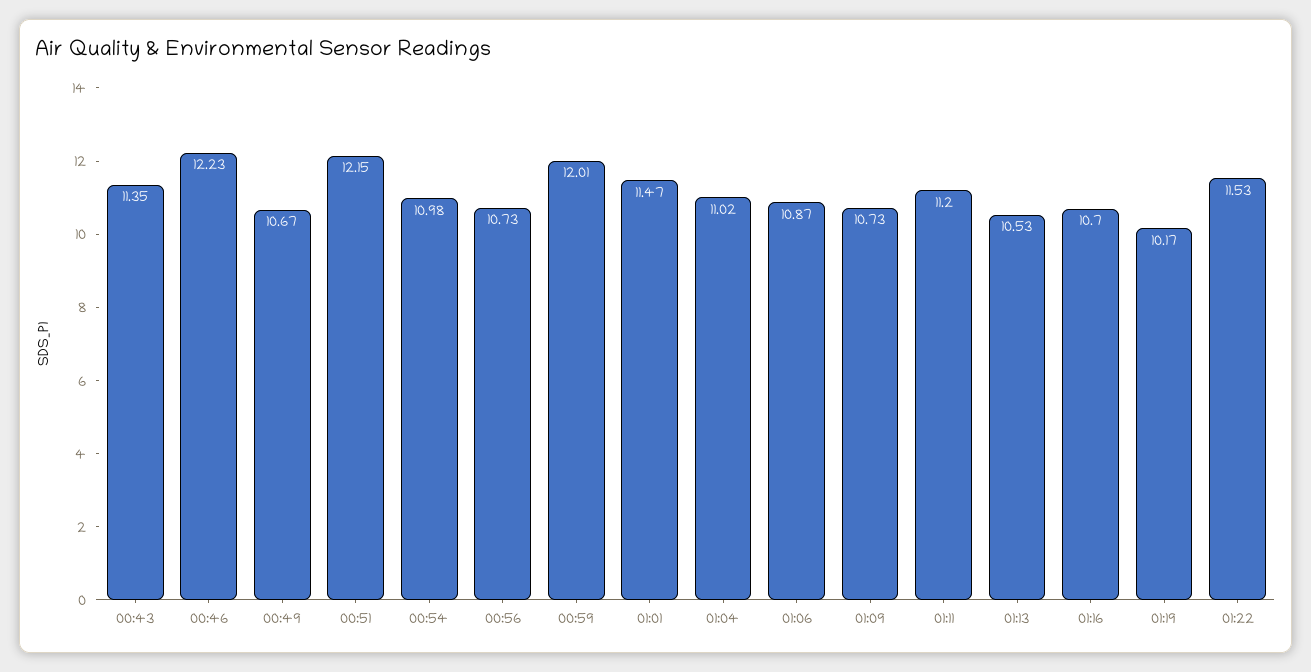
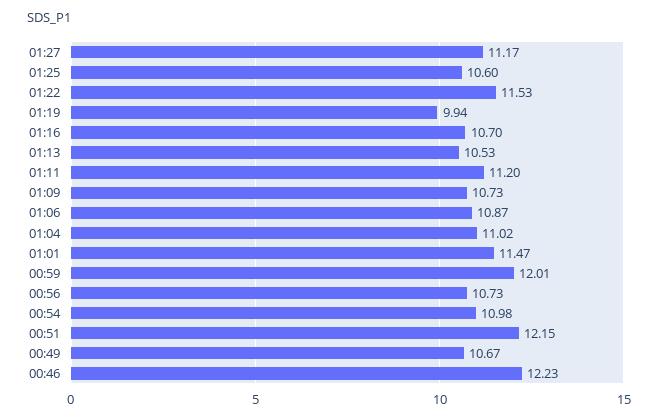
00:43: 11.35 -> none
01:19: 10.17 -> 9.94
01:27: none -> 11.17
01:25: none -> 10.6

